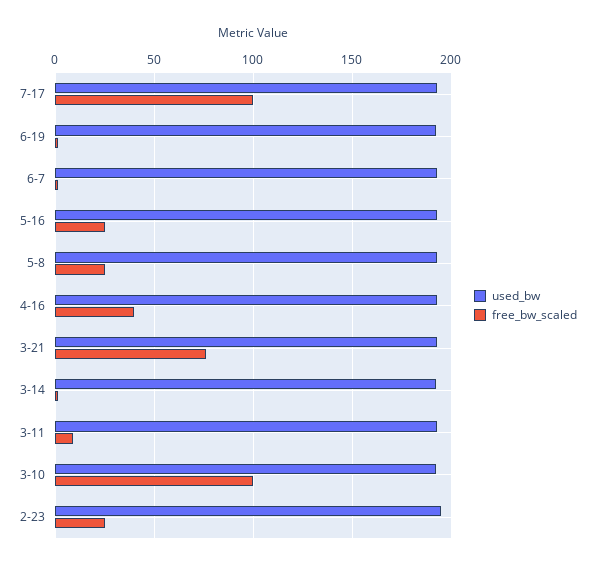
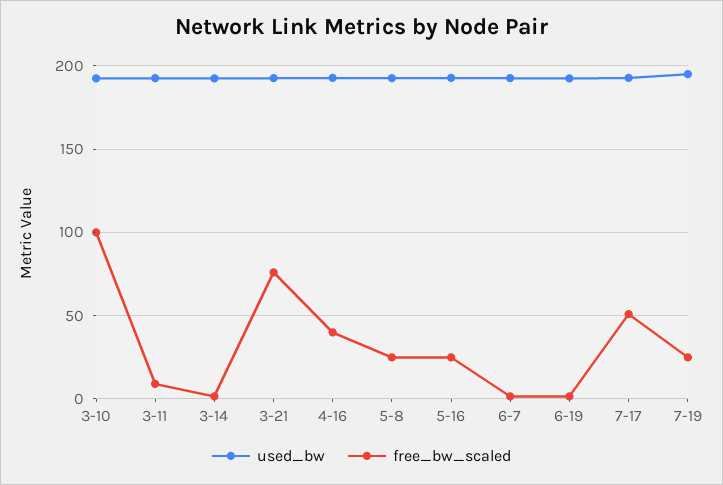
free_bw_scaled, 7-17: 100 -> 50
used_bw, 2-23: 195 -> none
free_bw_scaled, 2-23: 25 -> none
used_bw, 7-19: none -> 195
free_bw_scaled, 7-19: none -> 25

